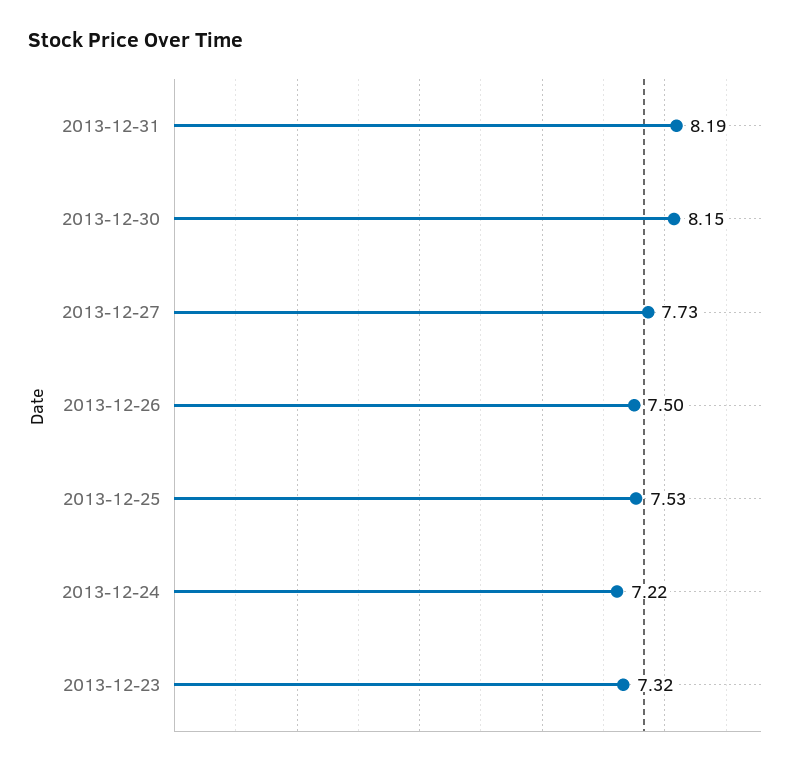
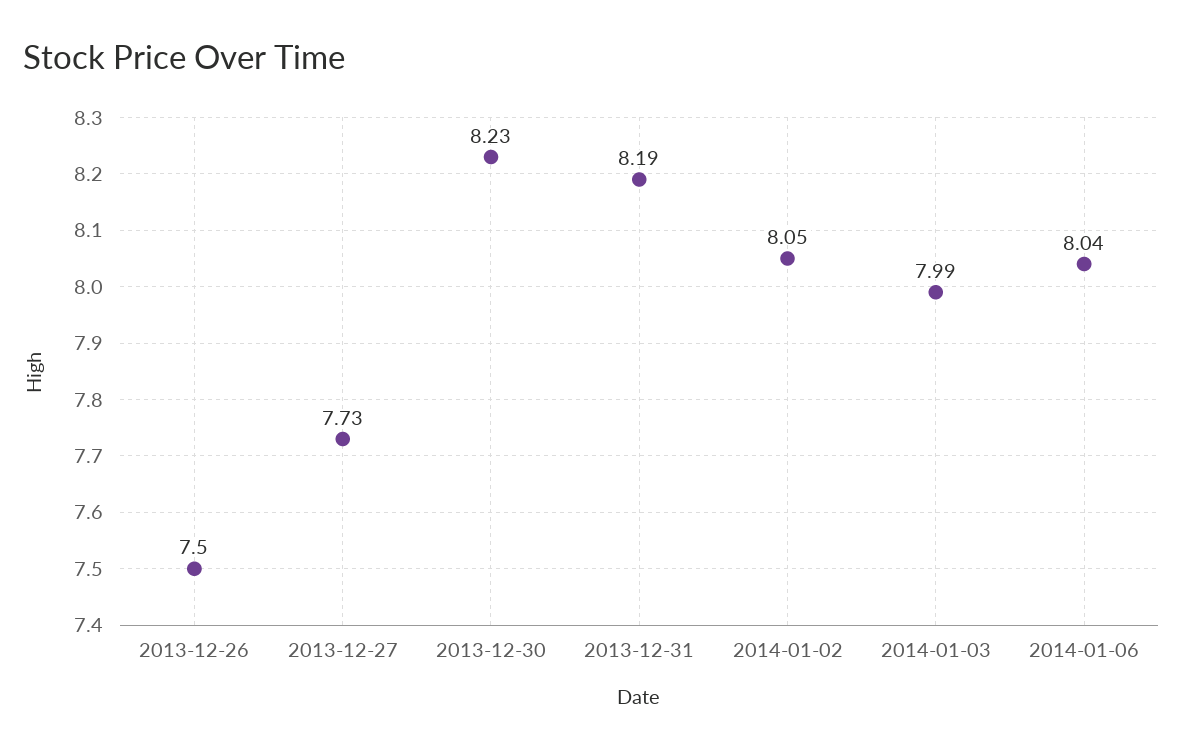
2013-12-30: 8.15 -> 8.23
2013-12-25: 7.53 -> none
2013-12-24: 7.22 -> none
2013-12-23: 7.32 -> none
2014-01-02: none -> 8.05
2014-01-03: none -> 7.99
2014-01-06: none -> 8.04

